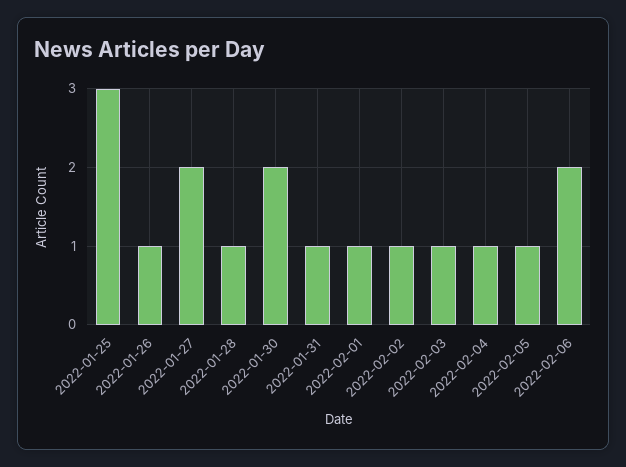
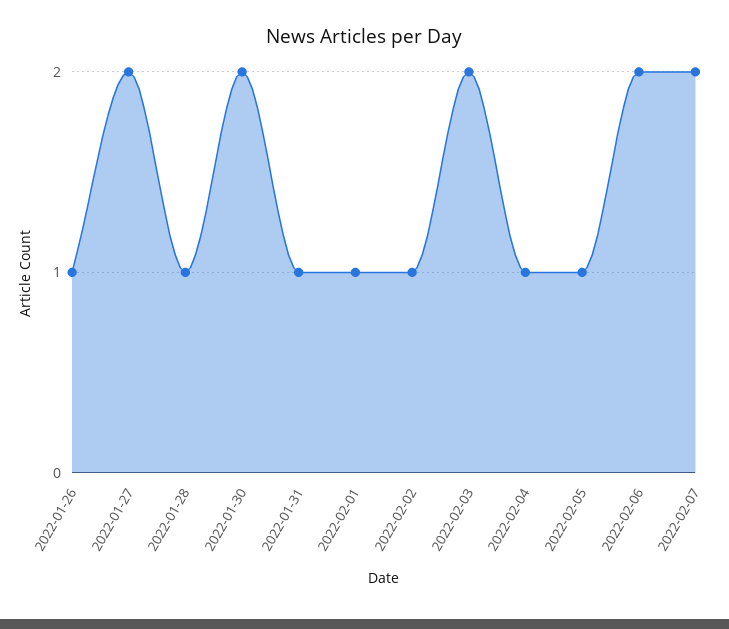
2022-01-25: 3 -> none
2022-02-03: 1 -> 2
2022-02-07: none -> 2

